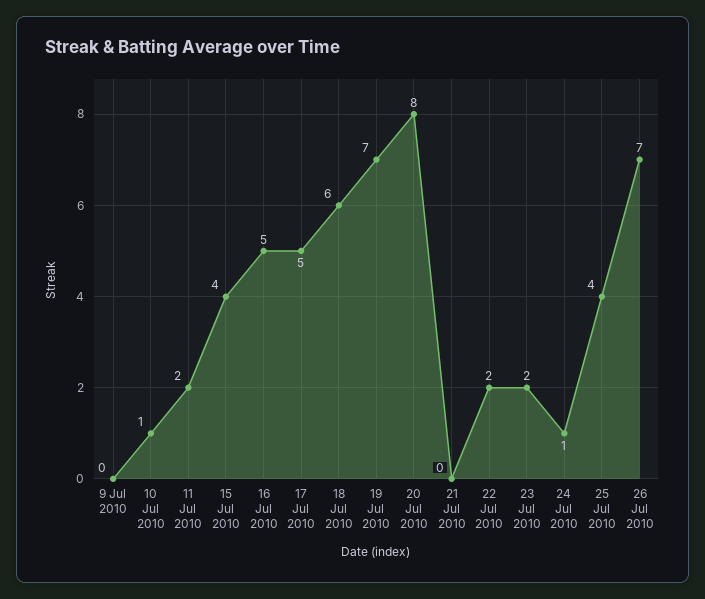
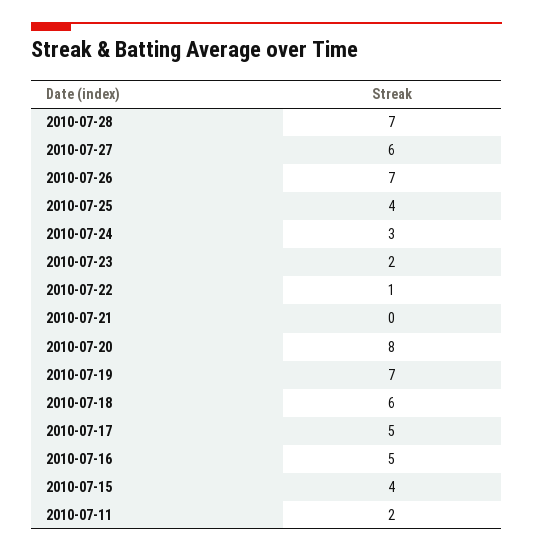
9 Jul 2010: 0 -> none
10 Jul 2010: 1 -> none
22 Jul 2010: 2 -> 1
24 Jul 2010: 1 -> 3
2010-07-28: none -> 7
2010-07-27: none -> 6

